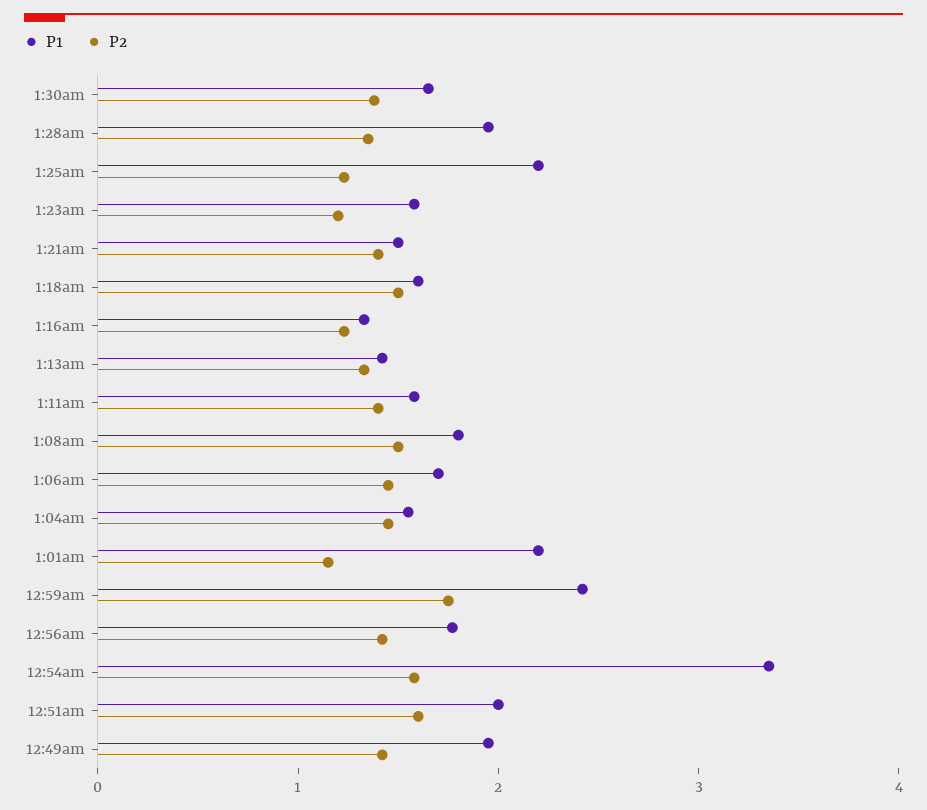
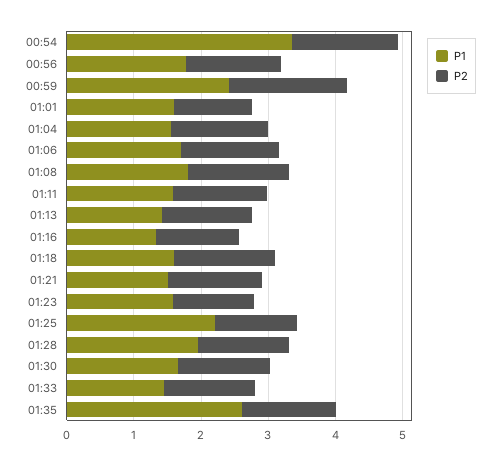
P1, 1:01am: 2.2 -> 1.6
P1, 12:51am: 2 -> none
P2, 12:51am: 1.6 -> none
P1, 12:49am: 2 -> none
P2, 12:49am: 1.4 -> none
P1, 01:33: none -> 1.4
P2, 01:33: none -> 1.4
P1, 01:35: none -> 2.6
P2, 01:35: none -> 1.4

